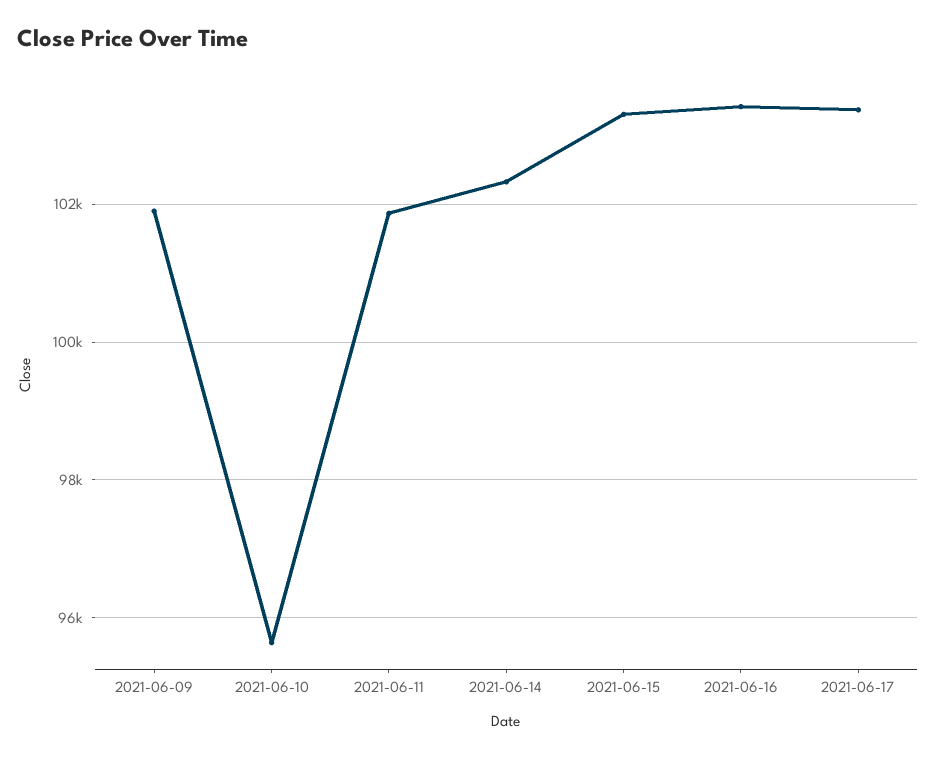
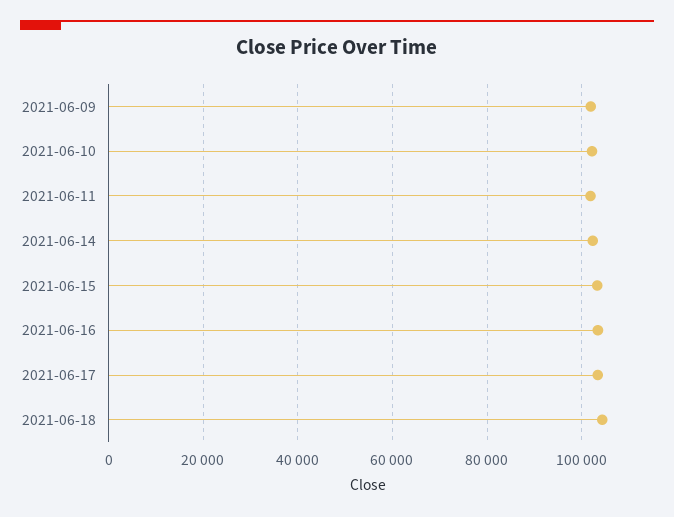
2021-06-10: 95600 -> 102000
2021-06-18: none -> 104000

